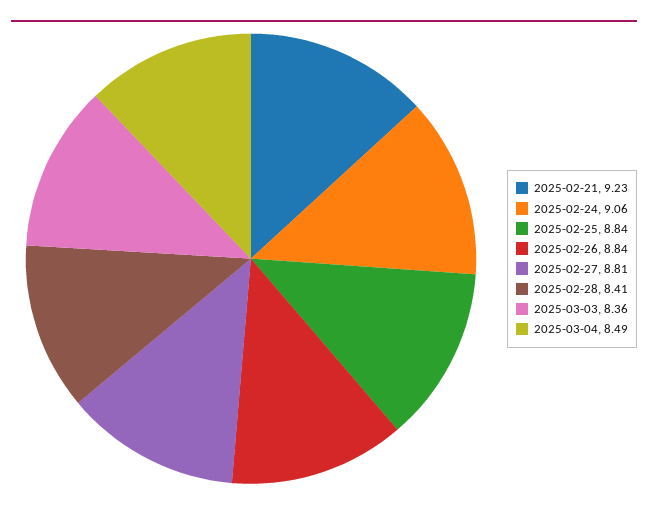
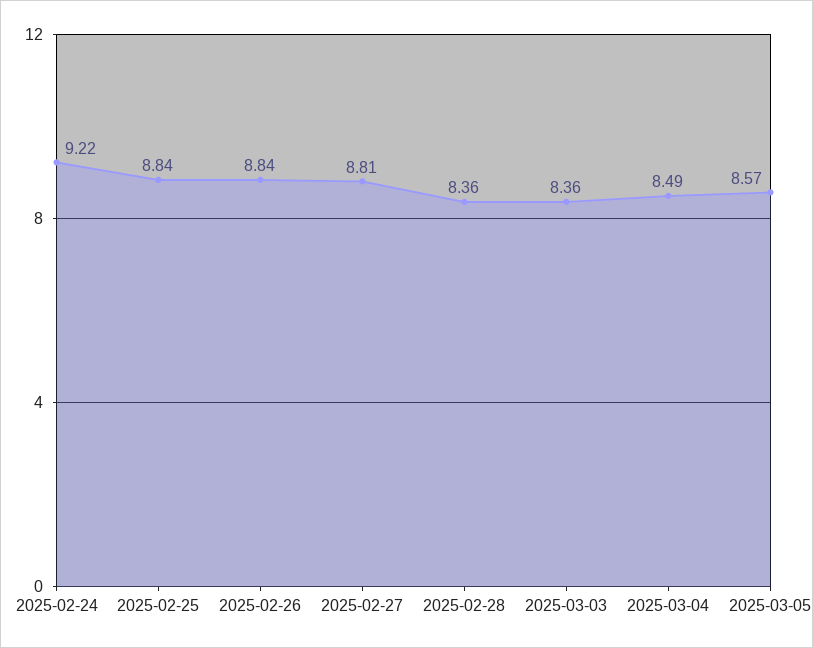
2025-02-21: 9.23 -> none
2025-02-24: 9.06 -> 9.22
2025-02-28: 8.41 -> 8.36
2025-03-05: none -> 8.57

